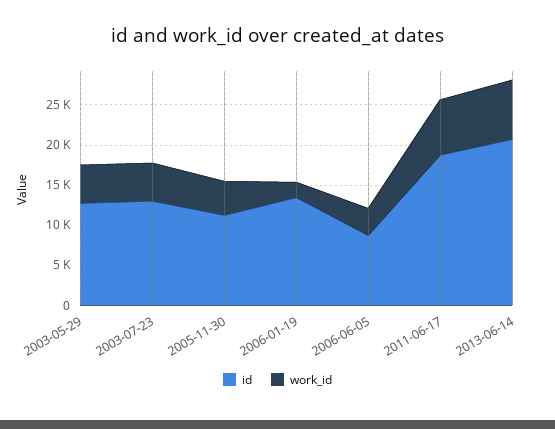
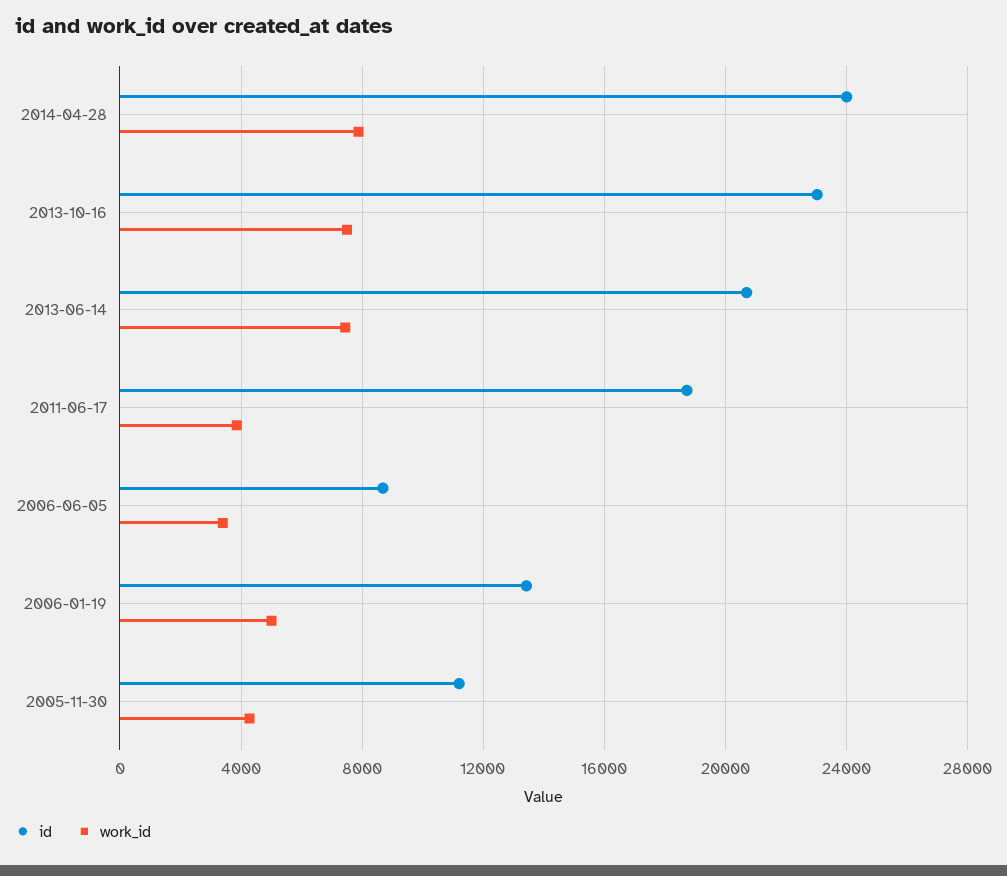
id, 2003-05-29: 13000 -> none
work_id, 2003-05-29: 5000 -> none
id, 2003-07-23: 13000 -> none
work_id, 2003-07-23: 5000 -> none
work_id, 2006-01-19: 2000 -> 5000
work_id, 2011-06-17: 7000 -> 4000
id, 2014-04-28: none -> 24000
work_id, 2014-04-28: none -> 8000
id, 2013-10-16: none -> 23000
work_id, 2013-10-16: none -> 7500

